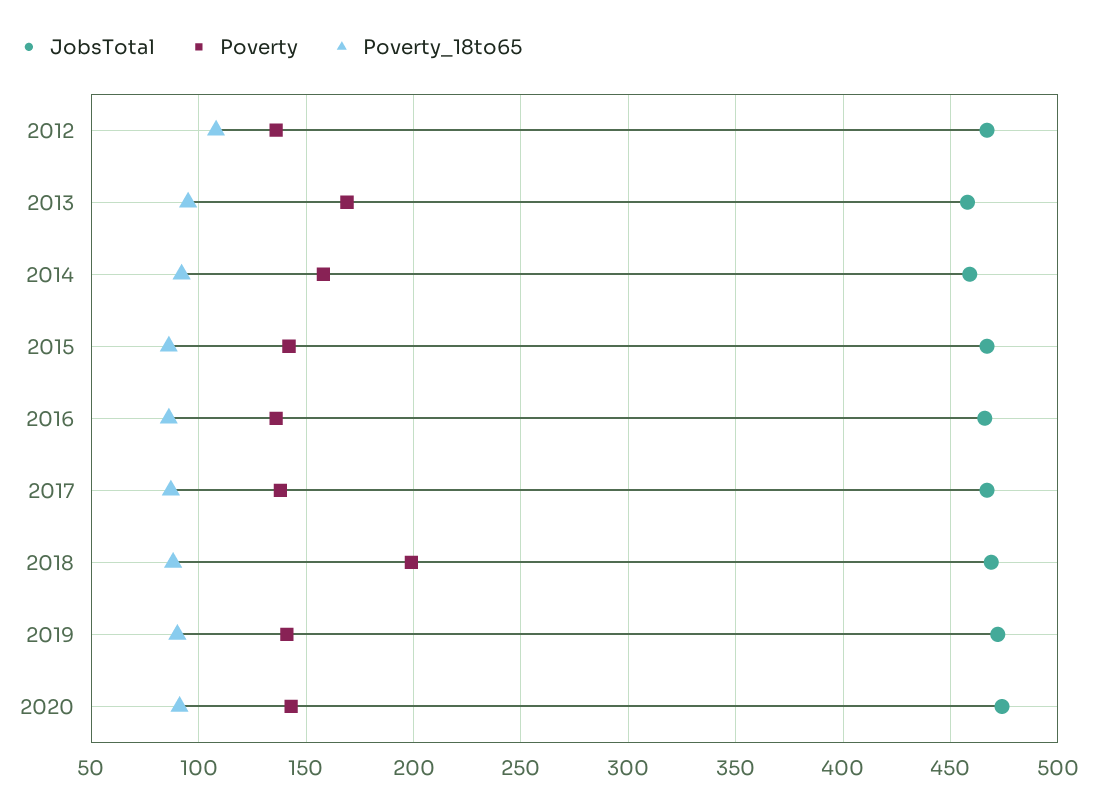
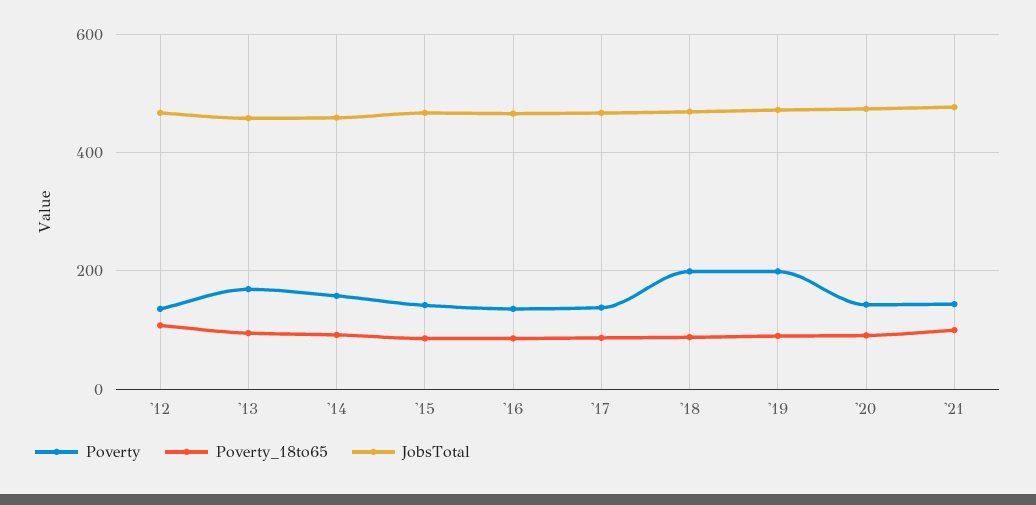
Poverty, 2019: 140 -> 200
Poverty, '21: none -> 140
Poverty_18to65, '21: none -> 100
JobsTotal, '21: none -> 480

